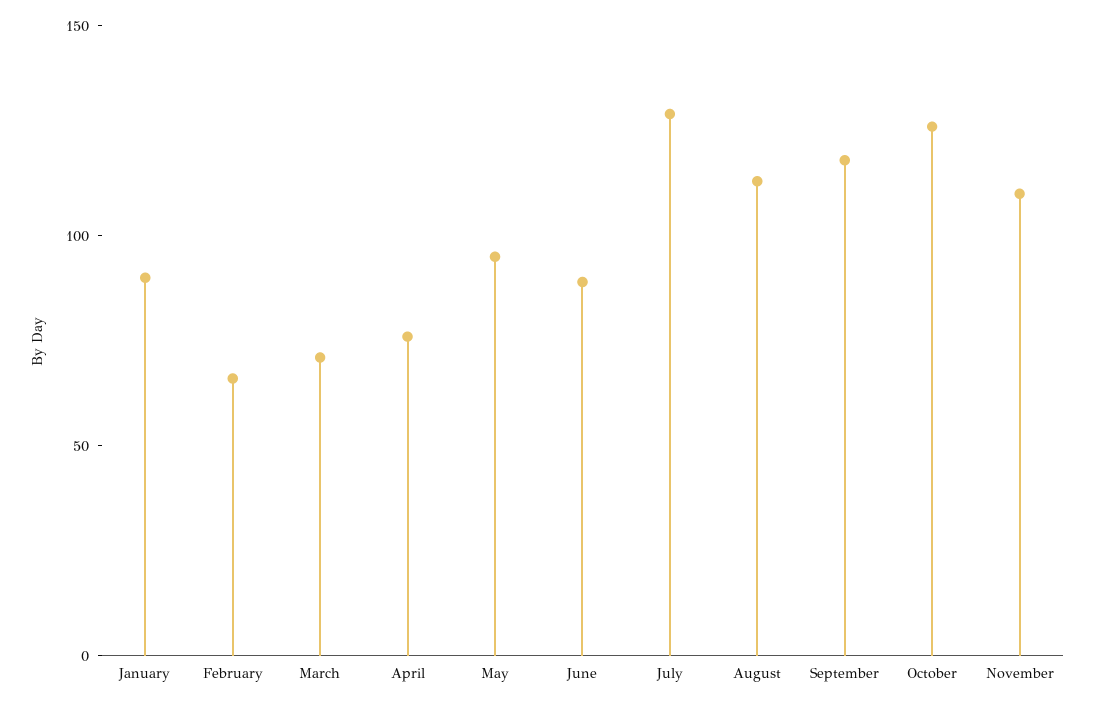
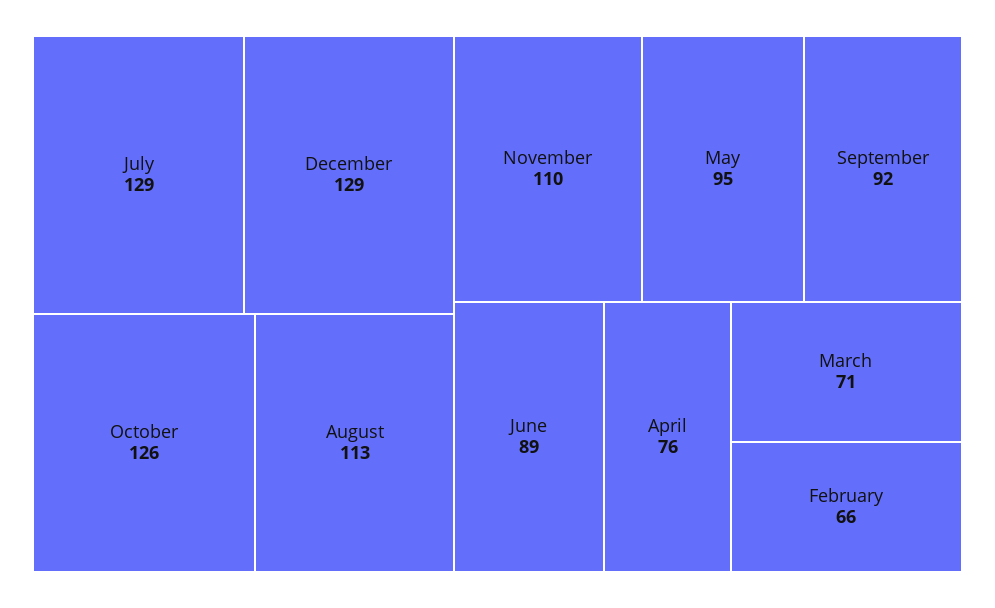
January: 90 -> none
September: 120 -> 92
December: none -> 129

